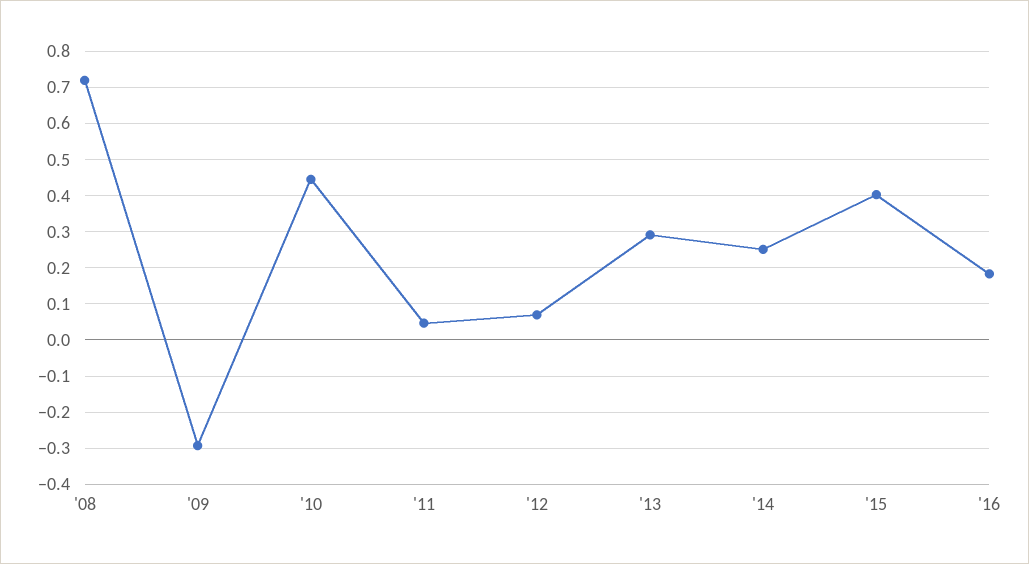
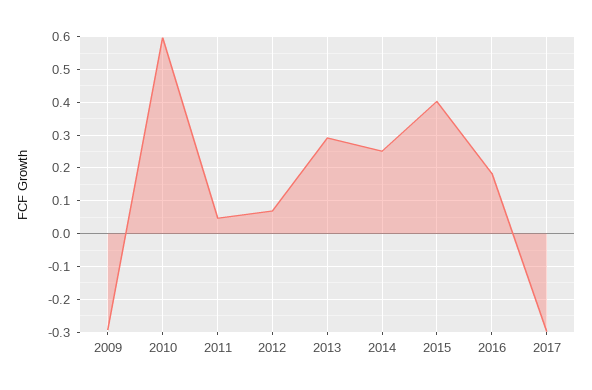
'08: 0.72 -> none
'10: 0.44 -> 0.6
2017: none -> -0.3

